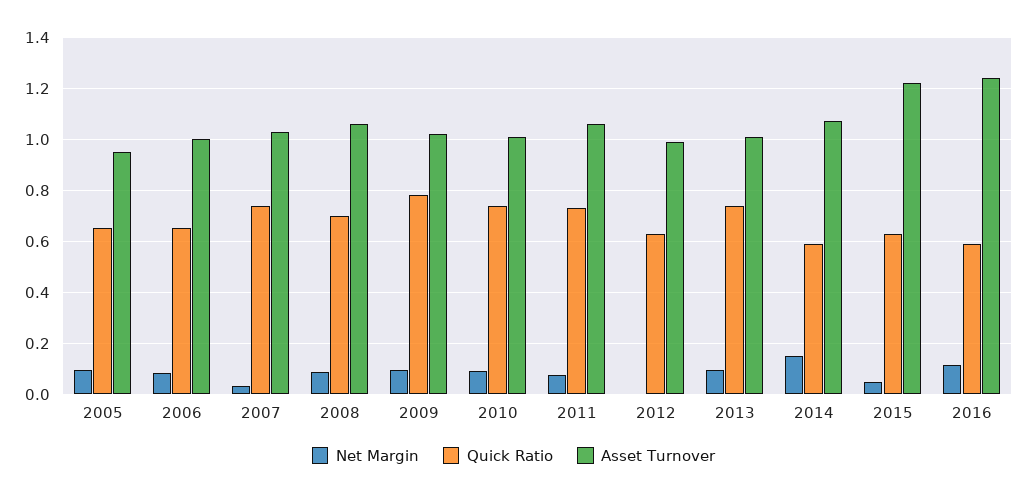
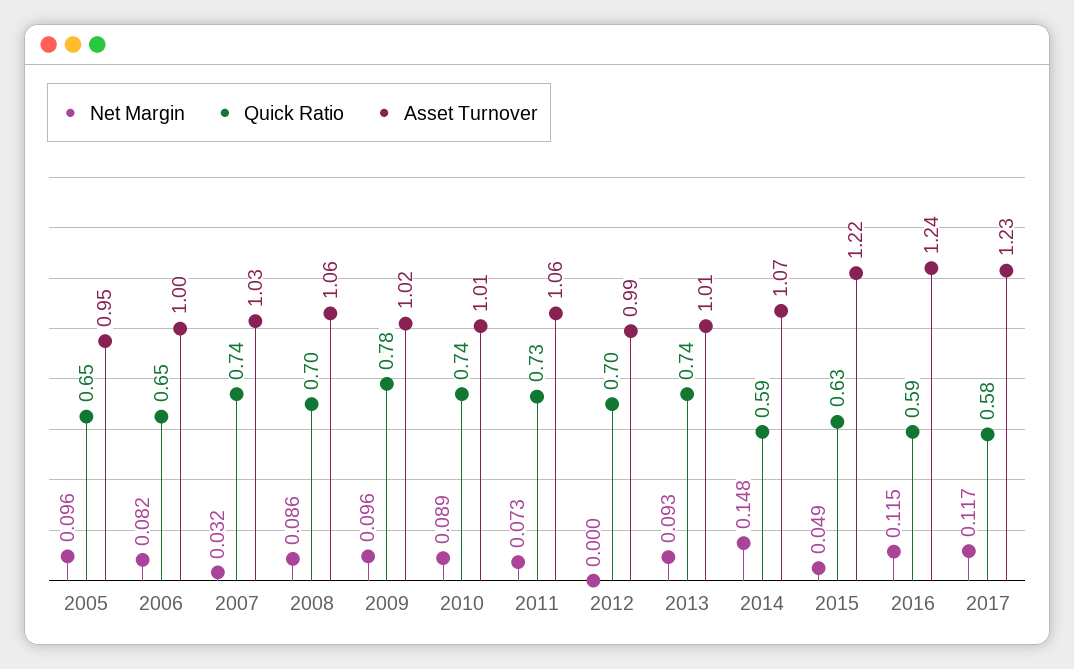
Quick Ratio, 2012: 0.625 -> 0.7
Net Margin, 2017: none -> 0.117
Quick Ratio, 2017: none -> 0.58
Asset Turnover, 2017: none -> 1.23

